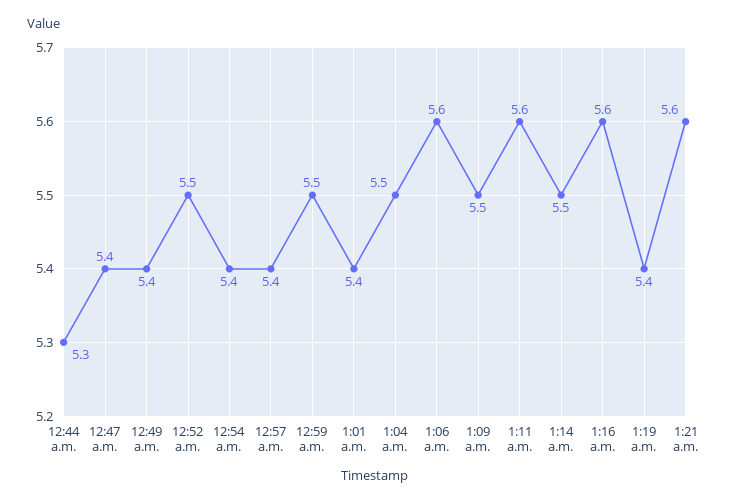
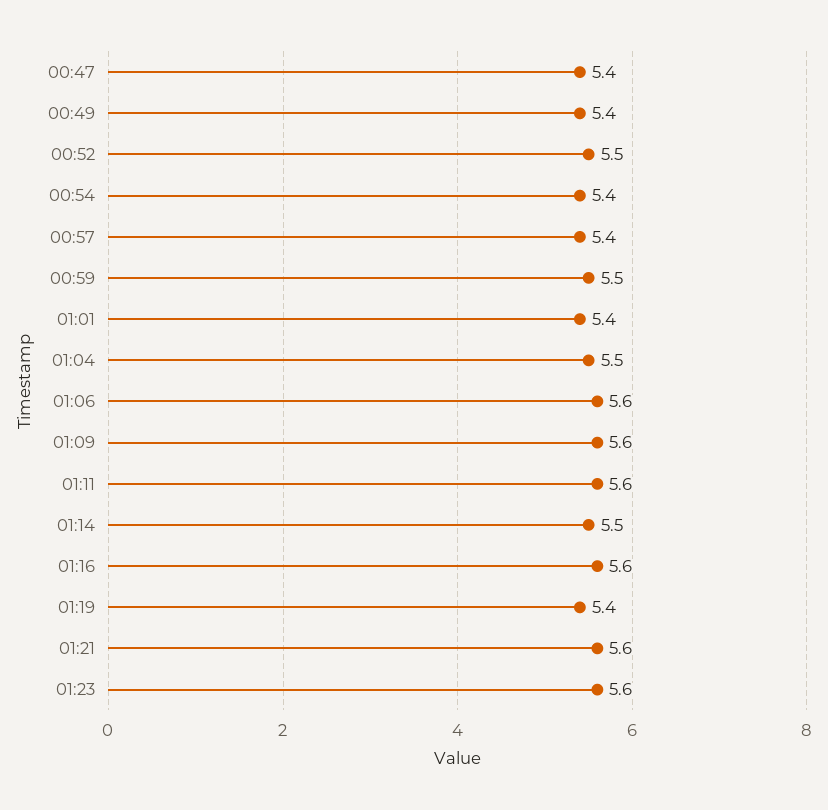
12:44 a.m.: 5.3 -> none
1:09 a.m.: 5.5 -> 5.6
01:23: none -> 5.6

